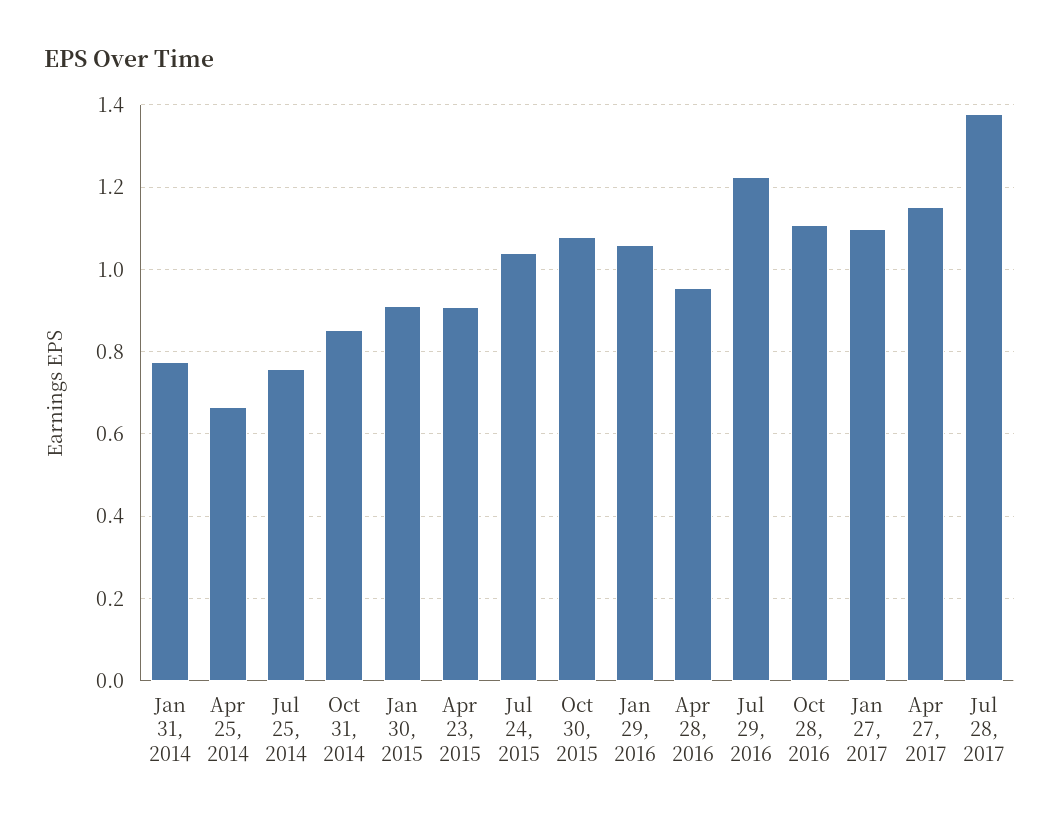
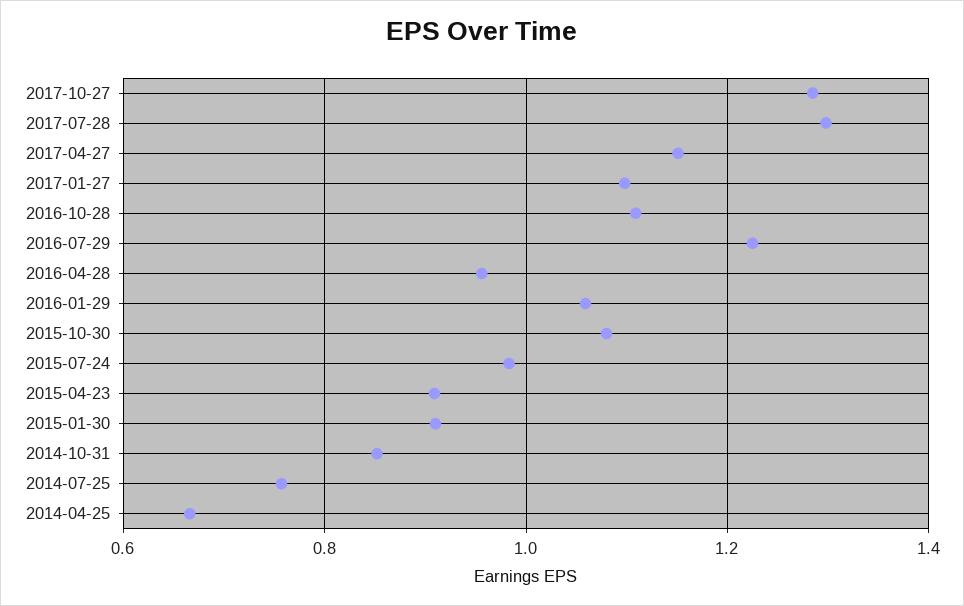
Jan 31, 2014: 0.78 -> none
Jul 24, 2015: 1.04 -> 0.98
Jul 28, 2017: 1.38 -> 1.3
2017-10-27: none -> 1.28

